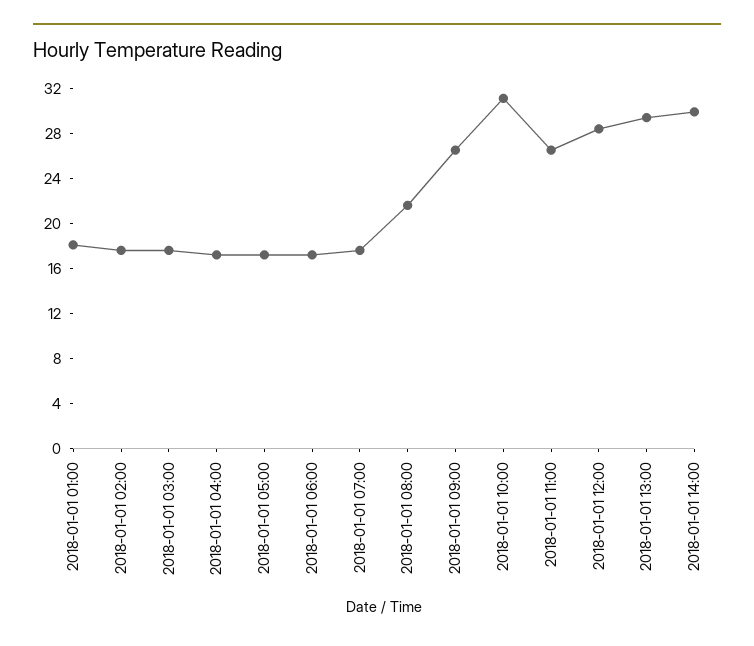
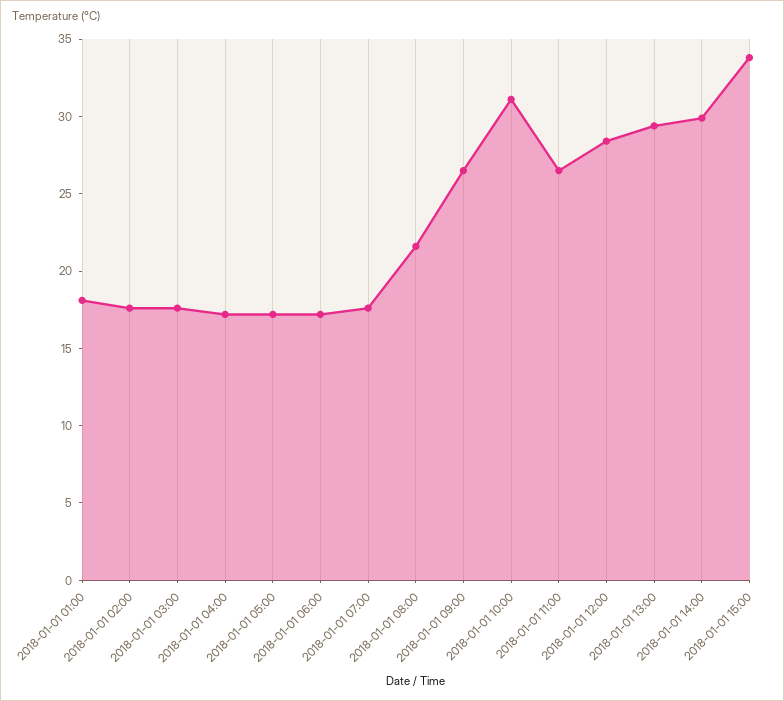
2018-01-01 15:00: none -> 34

